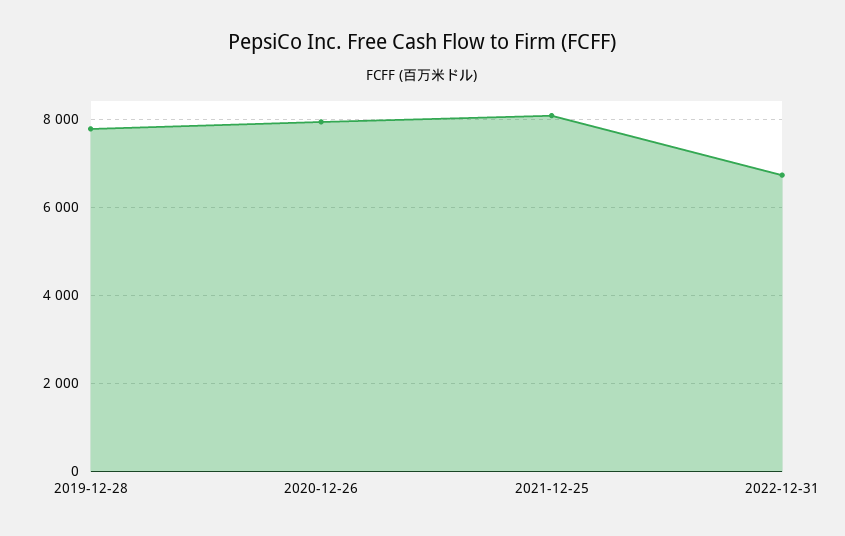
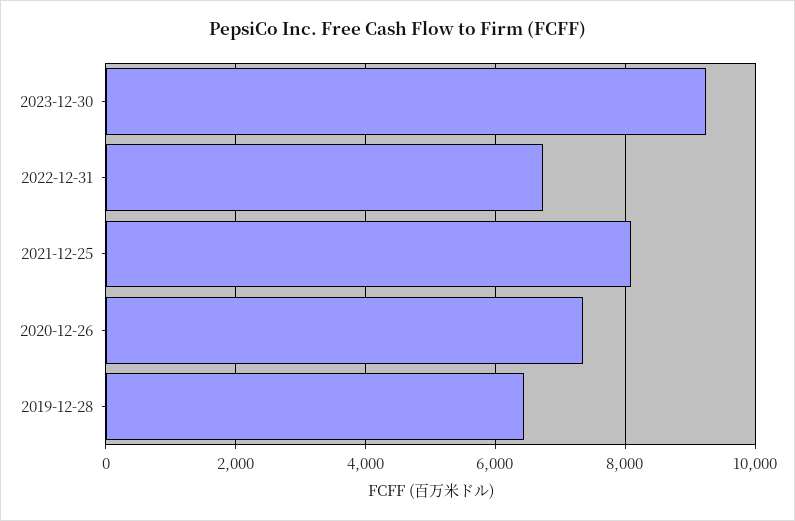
2019-12-28: 7800 -> 6400
2020-12-26: 8000 -> 7400
2023-12-30: none -> 9200

